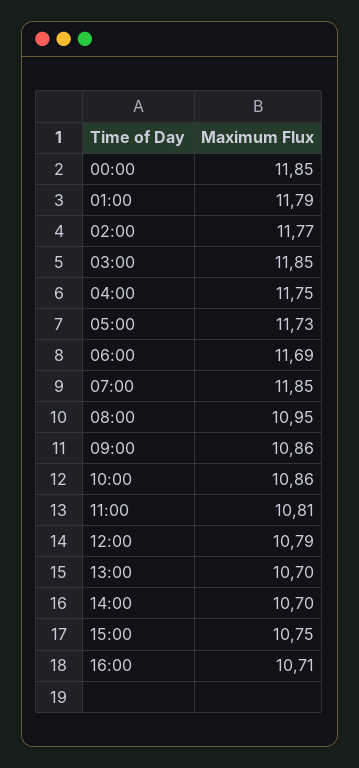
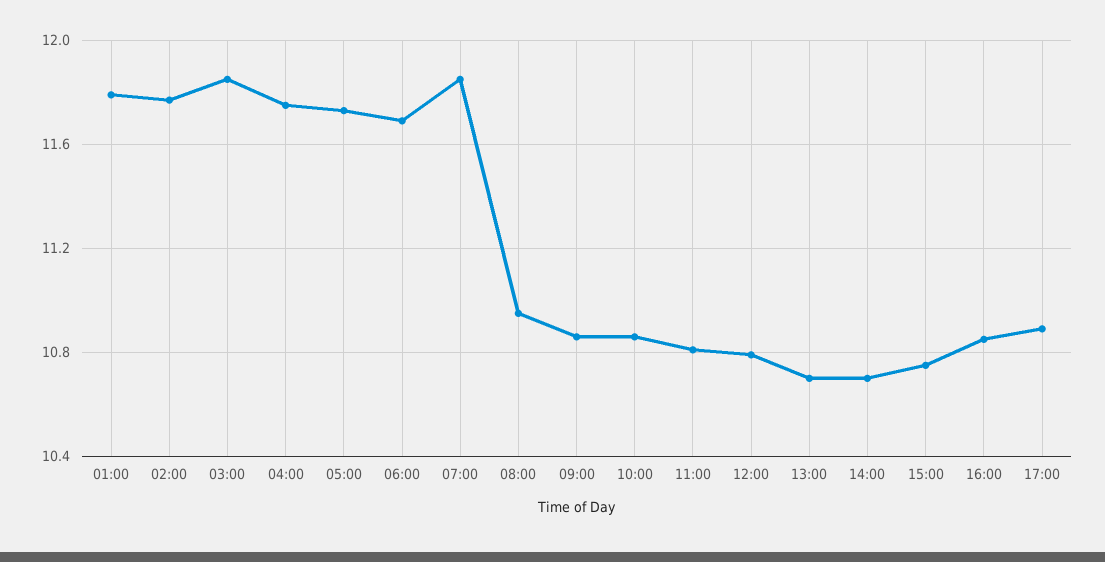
00:00: 11.85 -> none
16:00: 10.71 -> 10.85
17:00: none -> 10.9

